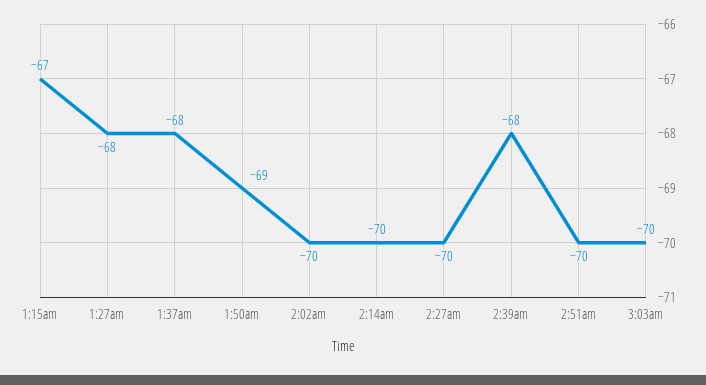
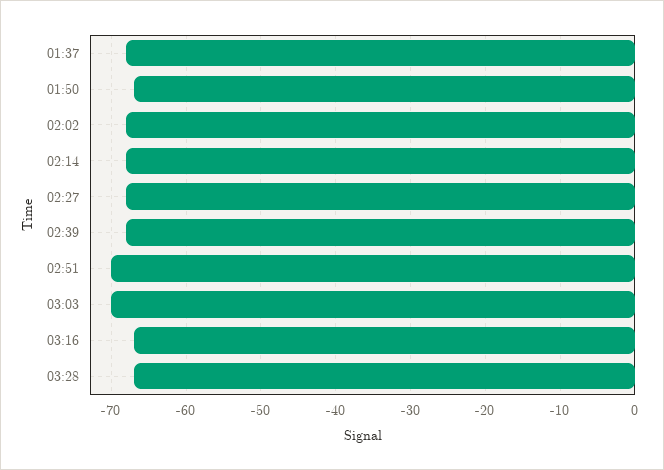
1:15am: -67 -> none
1:27am: -68 -> none
1:50am: -69 -> -67
2:02am: -70 -> -68
2:14am: -70 -> -68
2:27am: -70 -> -68
03:16: none -> -67
03:28: none -> -67

